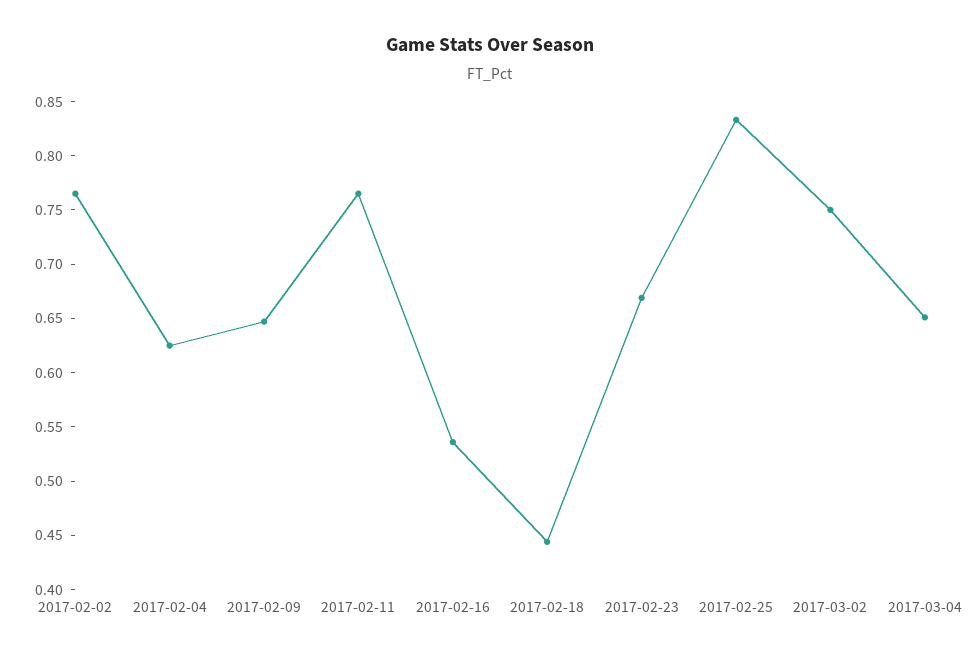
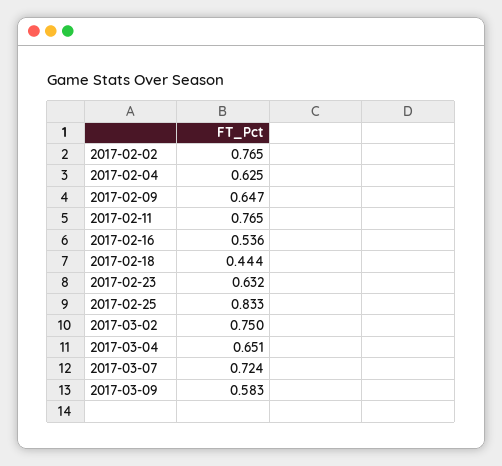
2017-02-23: 0.67 -> 0.632
2017-03-07: none -> 0.724
2017-03-09: none -> 0.583

